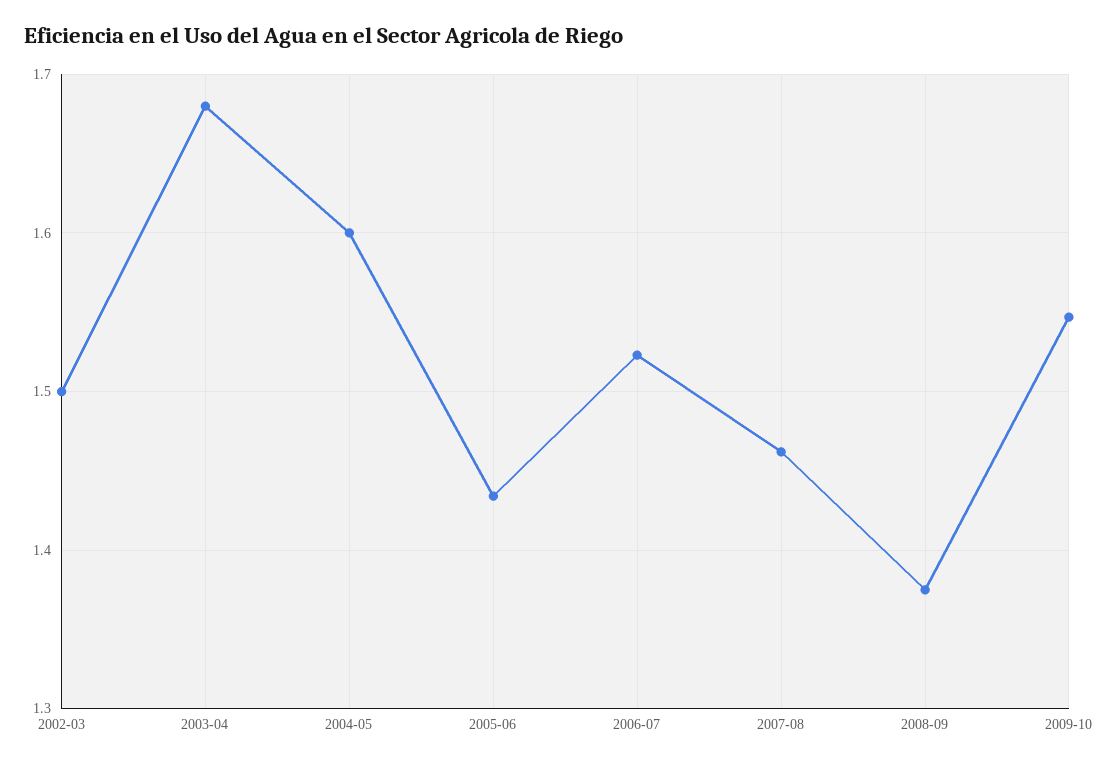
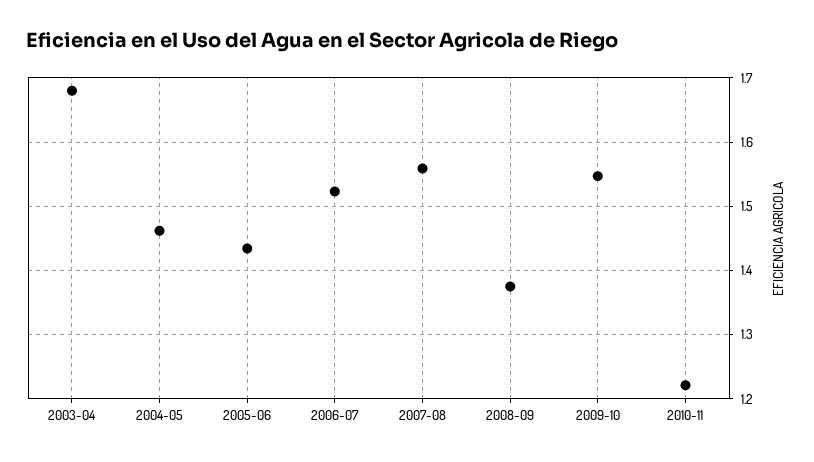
2002-03: 1.5 -> none
2004-05: 1.6 -> 1.46
2007-08: 1.46 -> 1.56
2010-11: none -> 1.22

